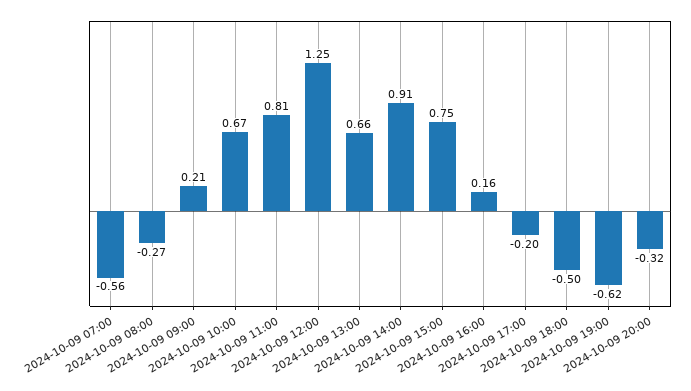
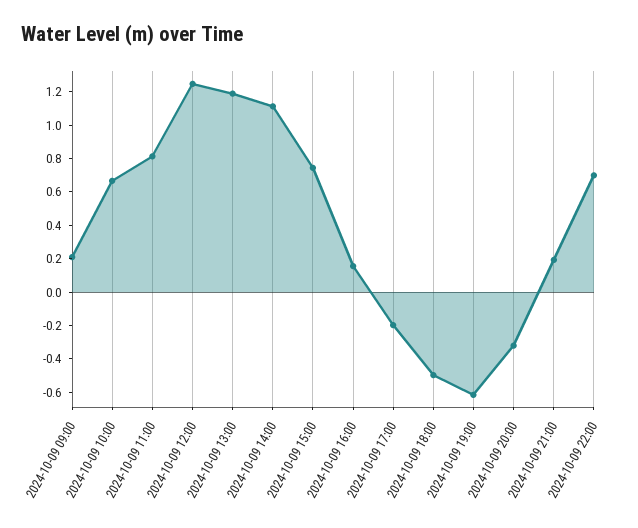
2024-10-09 07:00: -0.56 -> none
2024-10-09 08:00: -0.27 -> none
2024-10-09 13:00: 0.66 -> 1.2
2024-10-09 14:00: 0.91 -> 1.1
2024-10-09 21:00: none -> 0.2
2024-10-09 22:00: none -> 0.7

